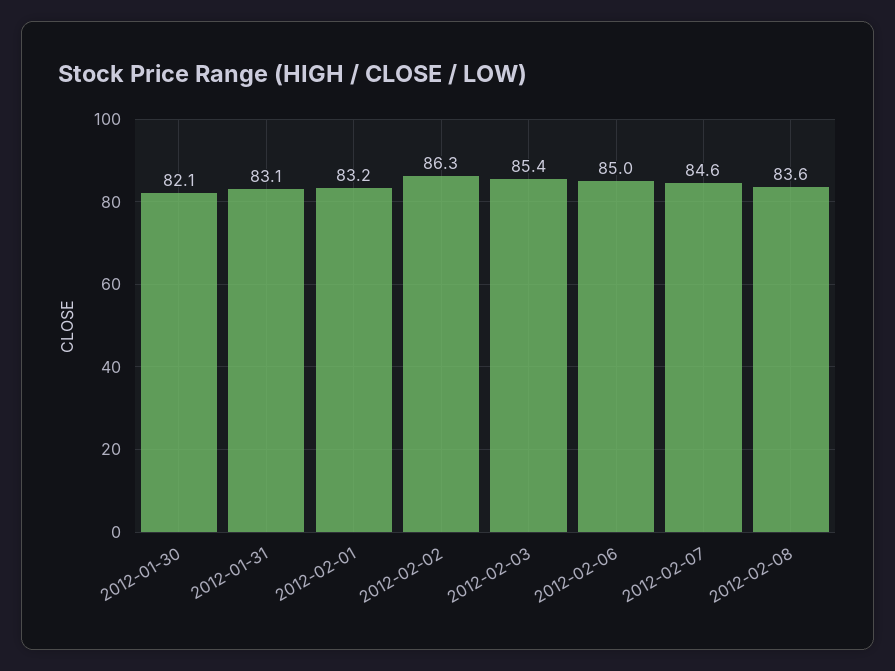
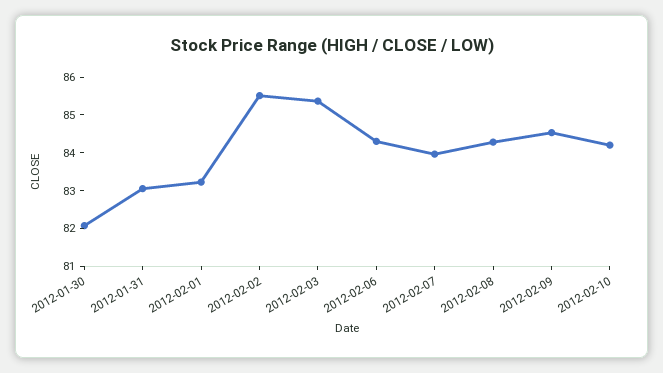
2012-02-02: 86.3 -> 85.5
2012-02-06: 85 -> 84.25
2012-02-07: 84.6 -> 84
2012-02-08: 83.6 -> 84.25
2012-02-09: none -> 84.5
2012-02-10: none -> 84.25

